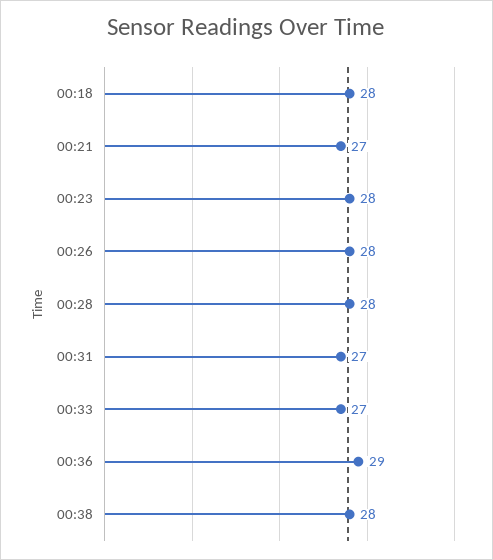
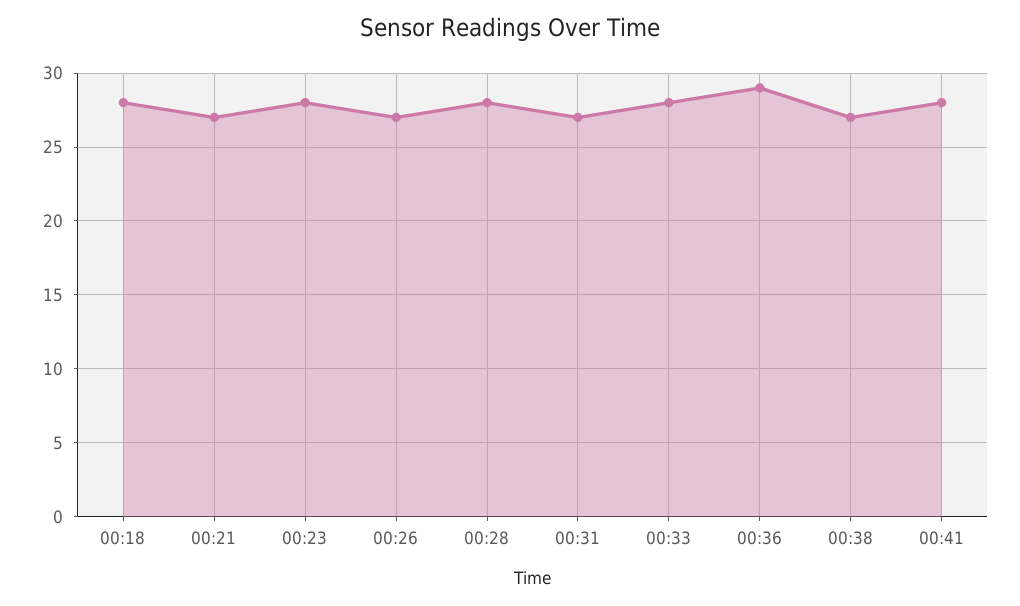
00:26: 28 -> 27
00:33: 27 -> 28
00:38: 28 -> 27
00:41: none -> 28

